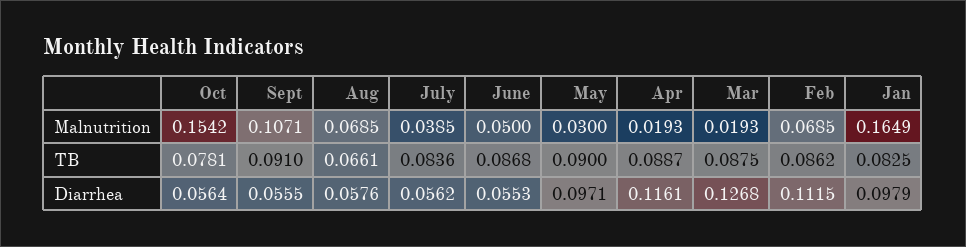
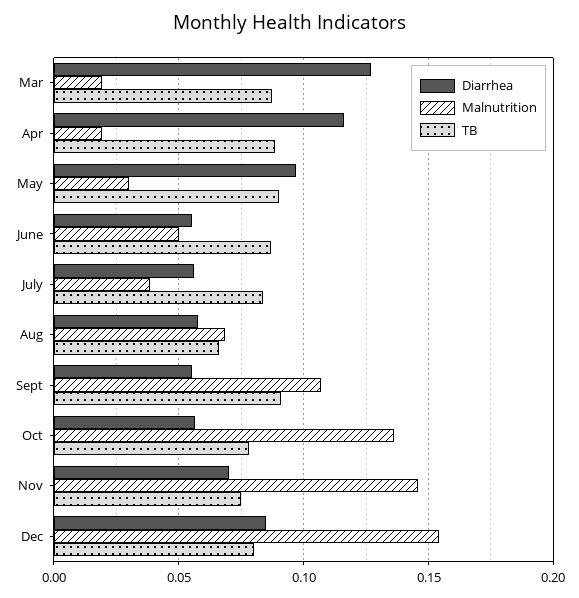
Malnutrition, Oct: 0.1542 -> 0.135
Malnutrition, Feb: 0.0685 -> none
Malnutrition, Jan: 0.1649 -> none
TB, Feb: 0.0862 -> none
TB, Jan: 0.0825 -> none
Diarrhea, Feb: 0.1115 -> none
Diarrhea, Jan: 0.0979 -> none
Diarrhea, Nov: none -> 0.07
Malnutrition, Nov: none -> 0.145
TB, Nov: none -> 0.075
Diarrhea, Dec: none -> 0.085
Malnutrition, Dec: none -> 0.155
TB, Dec: none -> 0.08

